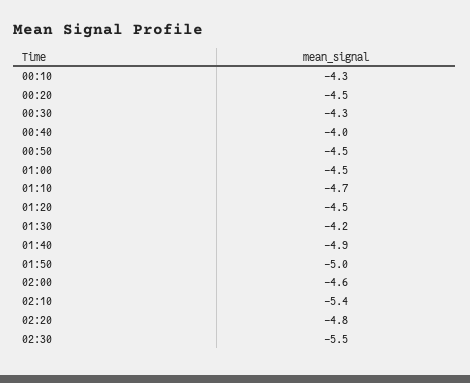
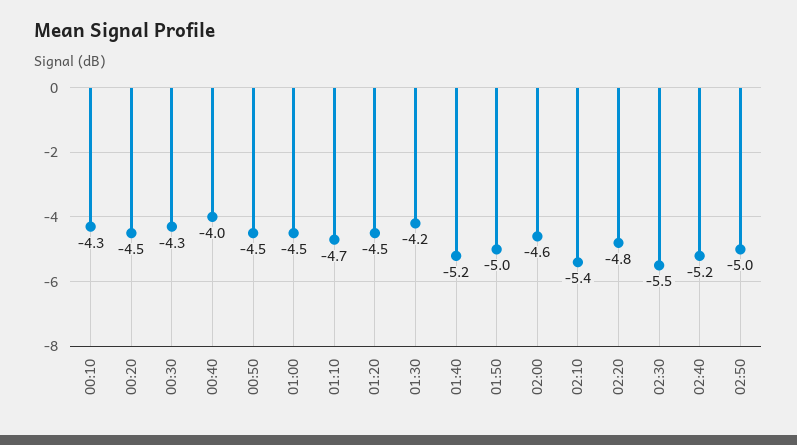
01:40: -4.9 -> -5.2
02:40: none -> -5.2
02:50: none -> -5

